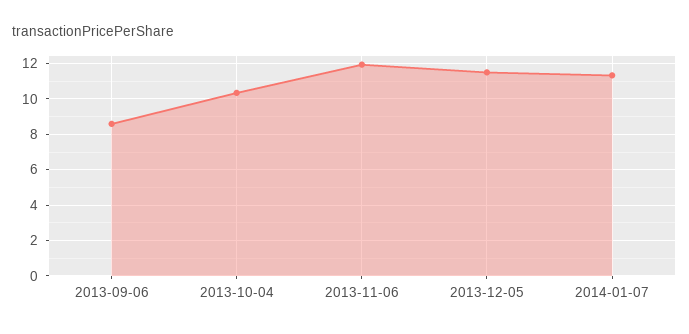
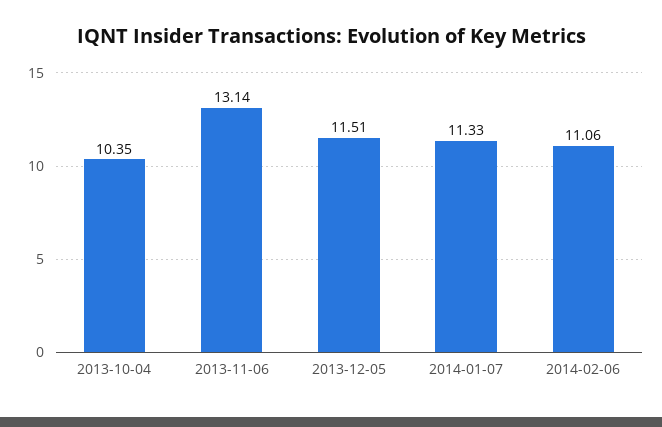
2013-09-06: 8.5 -> none
2013-11-06: 12 -> 13.14
2014-02-06: none -> 11.06

